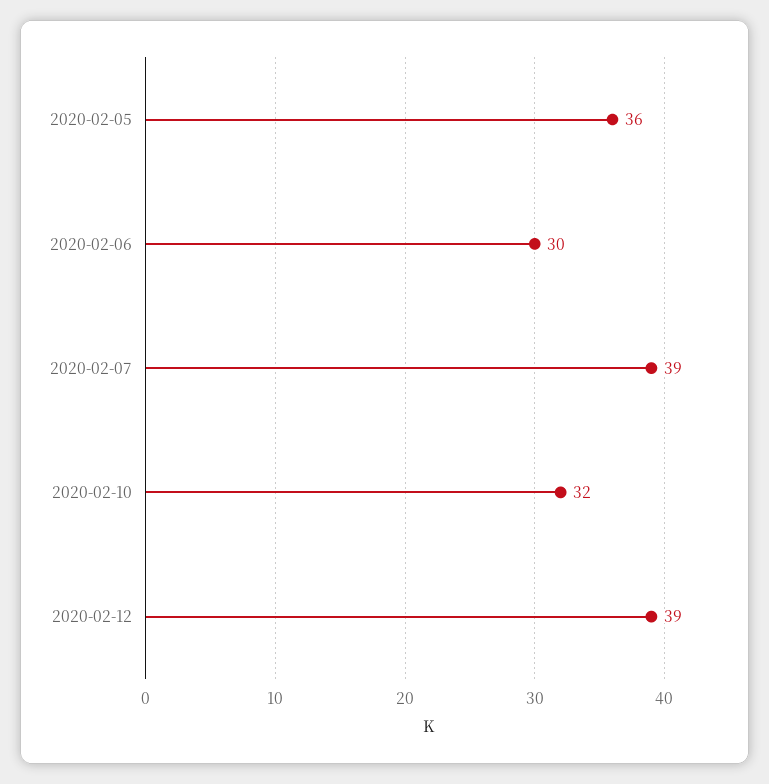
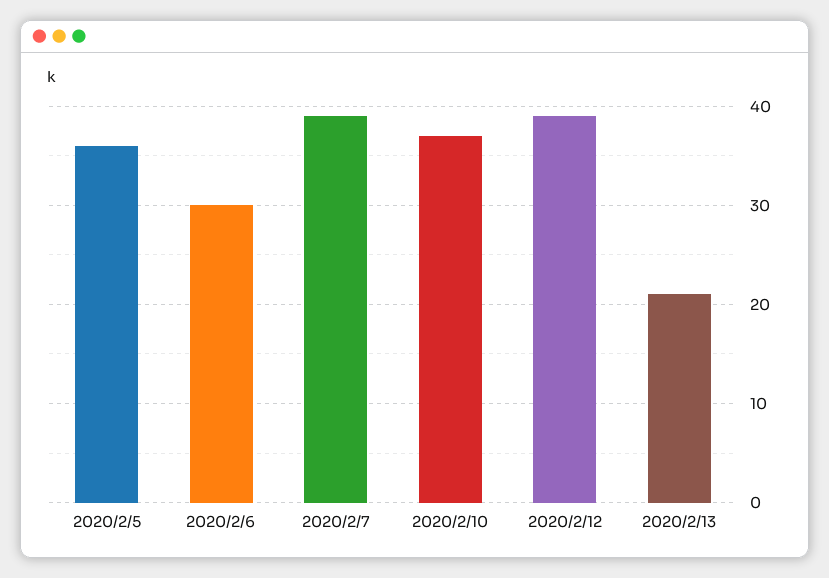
2020-02-10: 32 -> 37
2020/2/13: none -> 21

